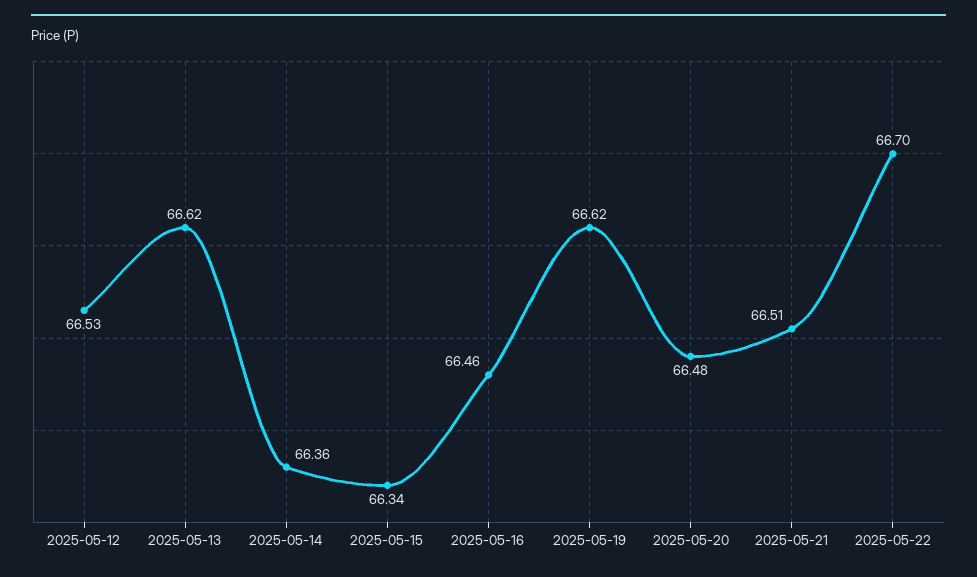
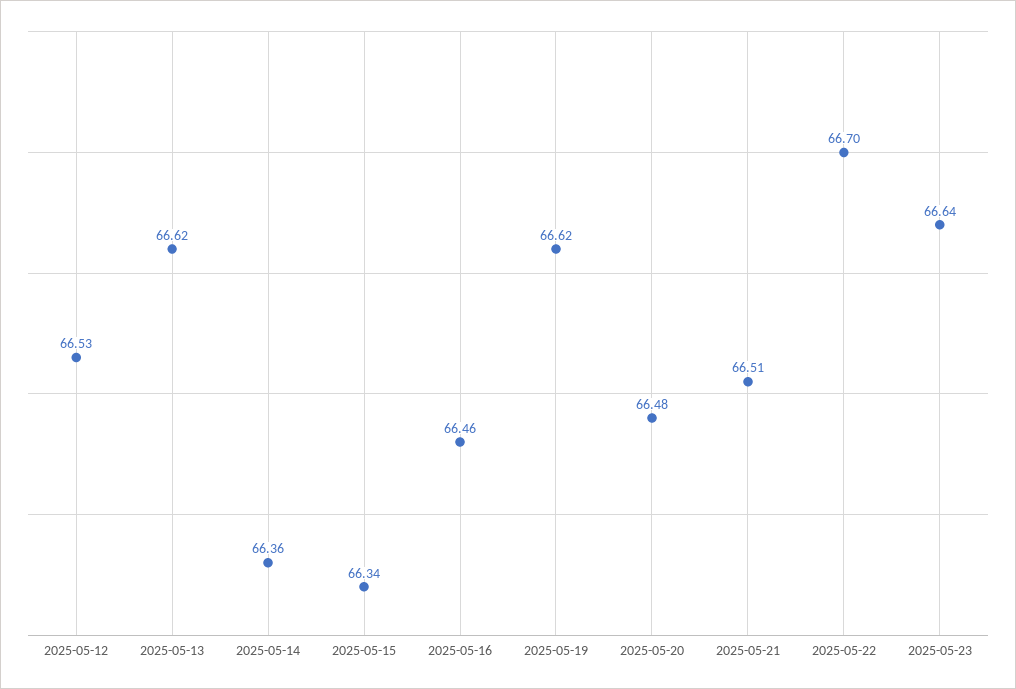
2025-05-23: none -> 66.64

